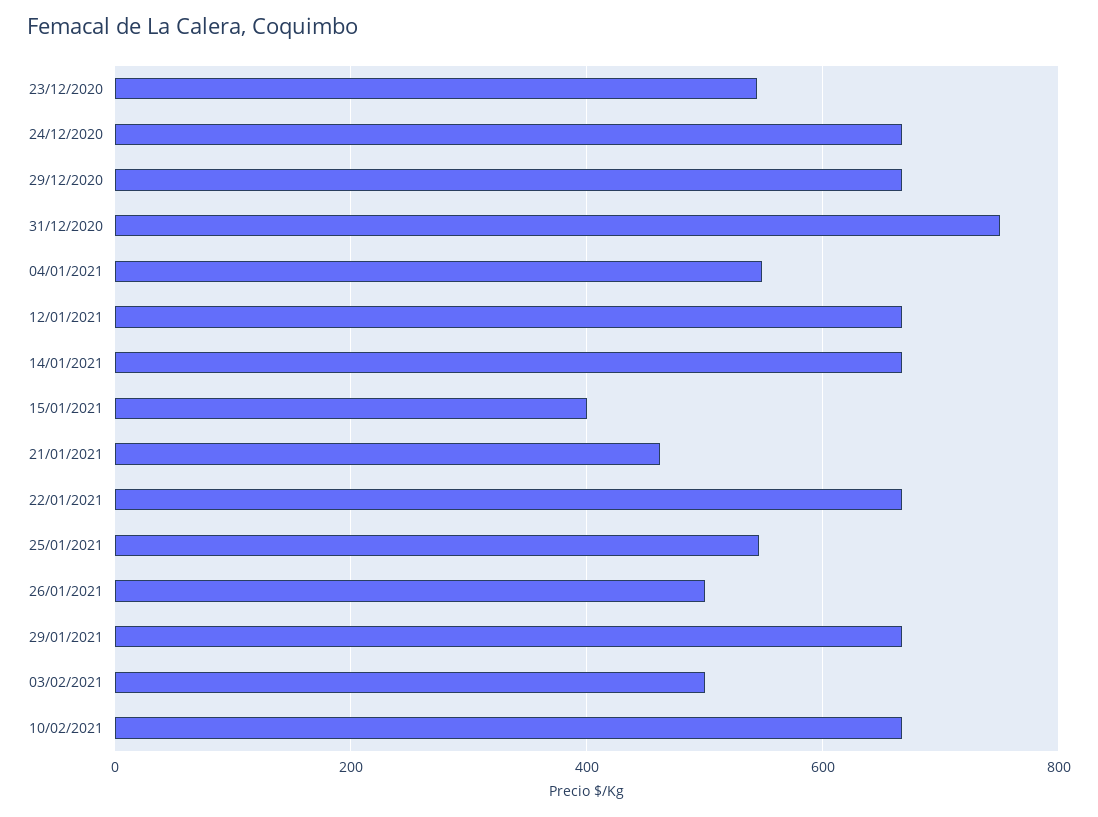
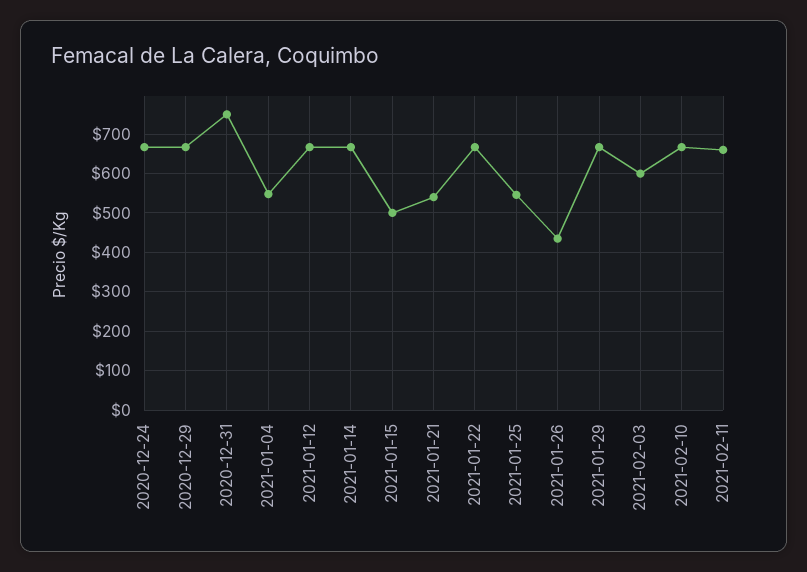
23/12/2020: 540 -> none
15/01/2021: 400 -> 500
21/01/2021: 460 -> 540
26/01/2021: 500 -> 440
03/02/2021: 500 -> 600
2021-02-11: none -> 660

